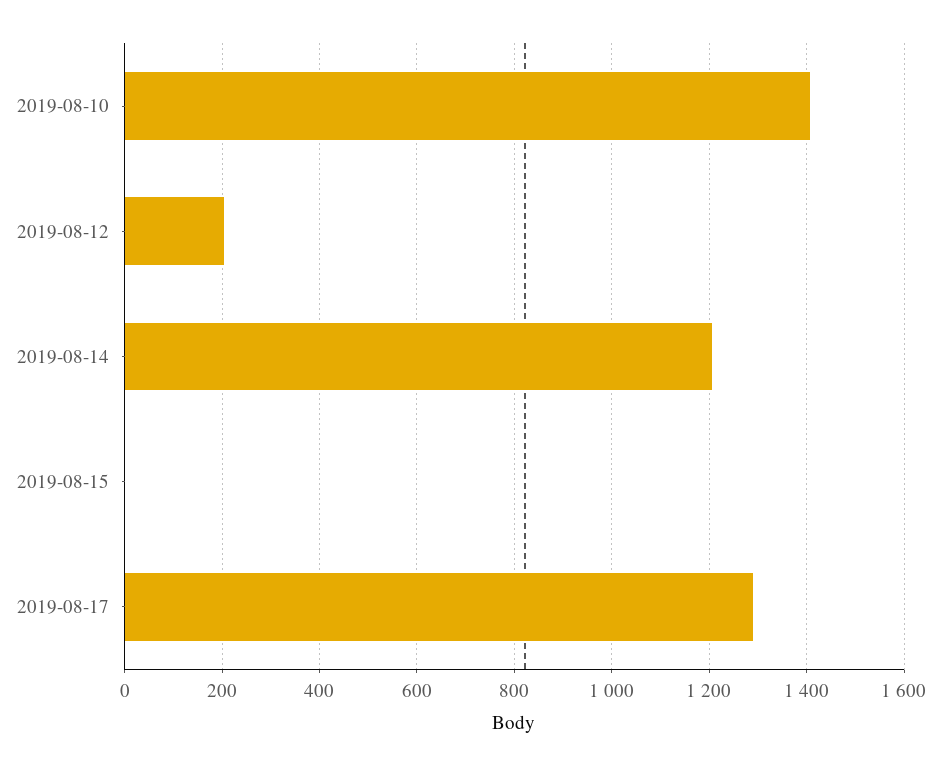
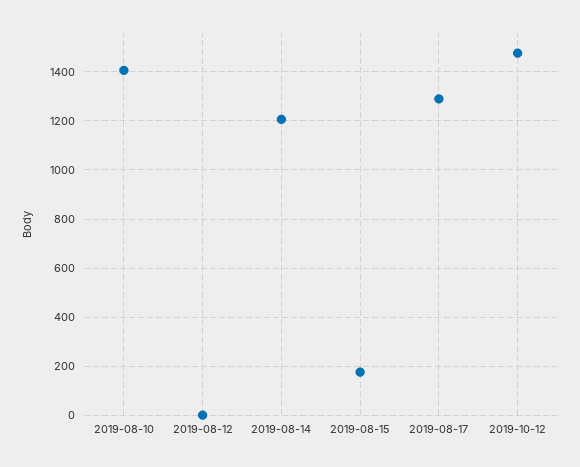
2019-08-12: 200 -> 0
2019-08-15: 0 -> 175
2019-10-12: none -> 1475

